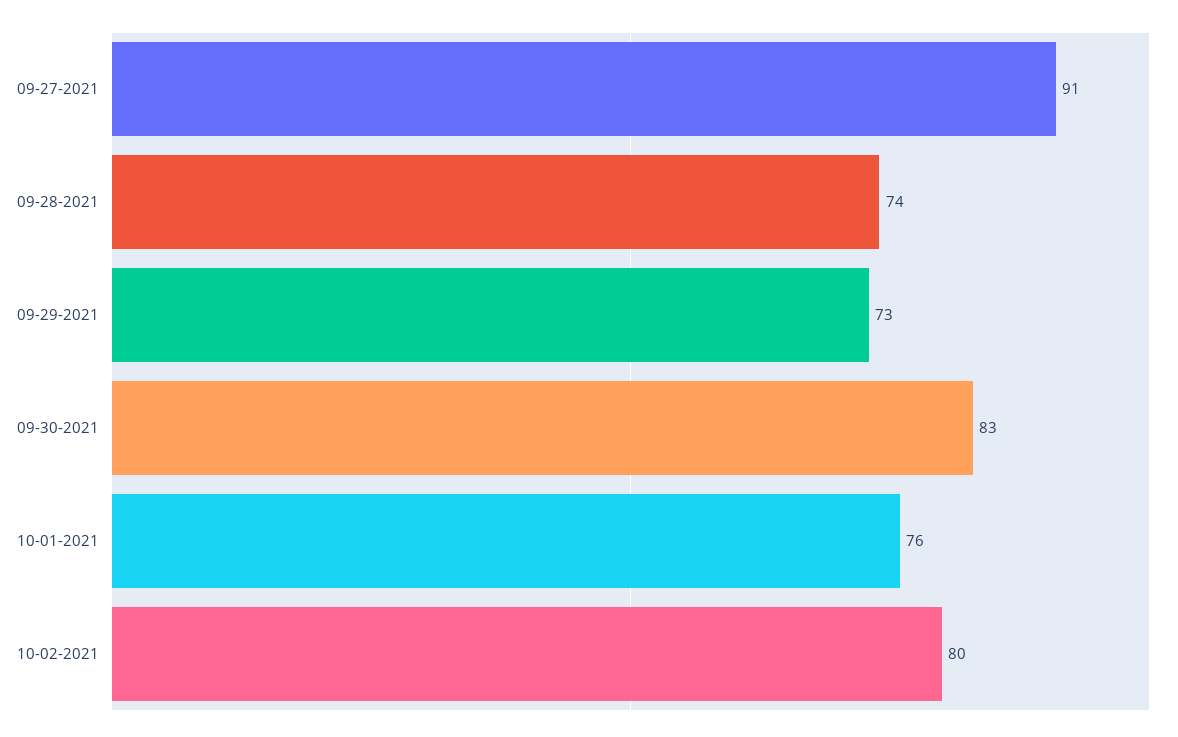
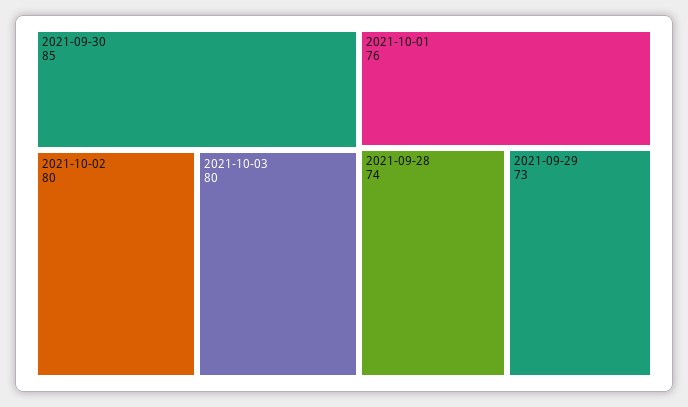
09-27-2021: 91 -> none
09-30-2021: 83 -> 85
2021-10-03: none -> 80

